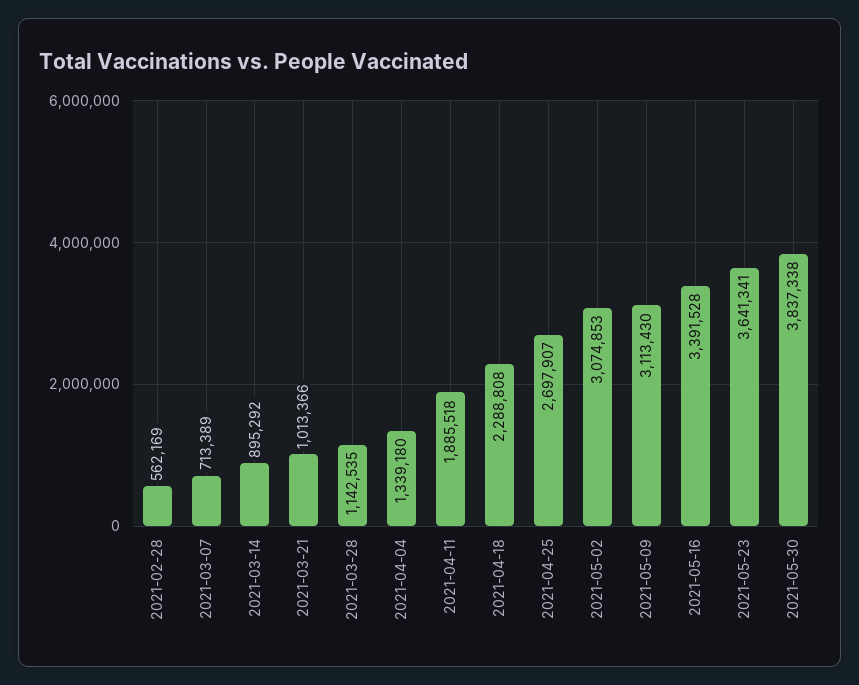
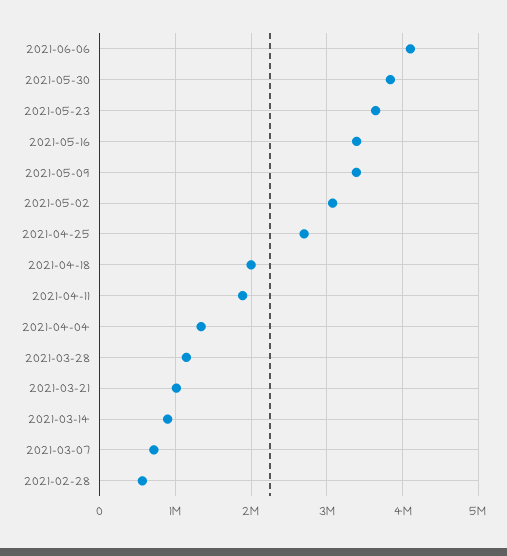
2021-04-18: 2288808 -> 2000000
2021-05-09: 3113430 -> 3400000
2021-06-06: none -> 4100000

